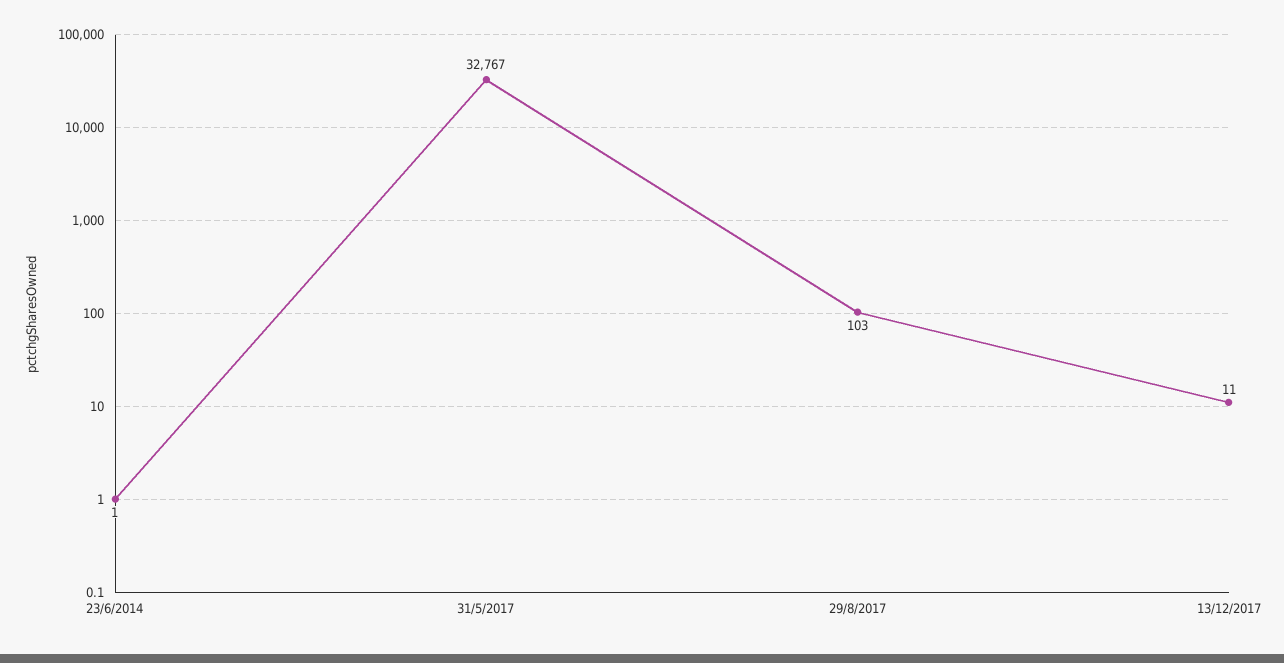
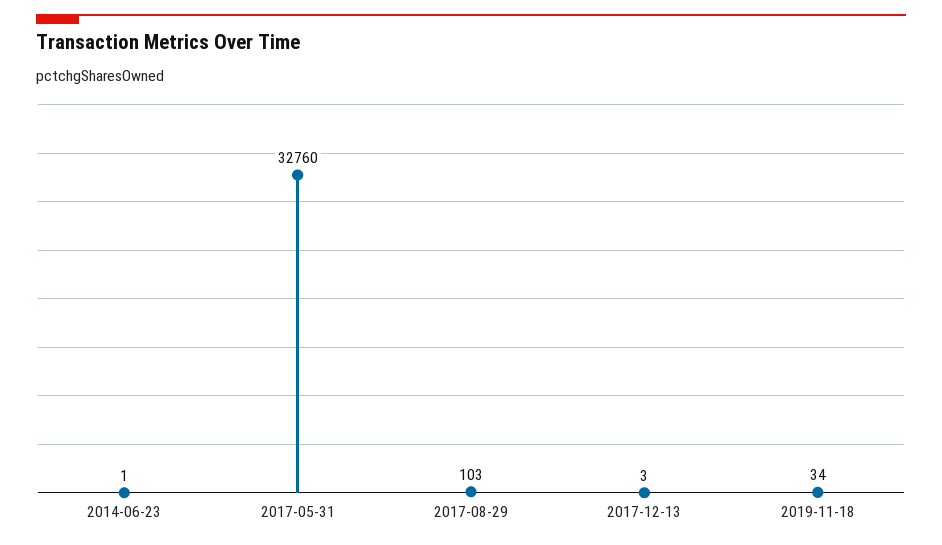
31/5/2017: 32767 -> 32760
13/12/2017: 11 -> 3
2019-11-18: none -> 34

